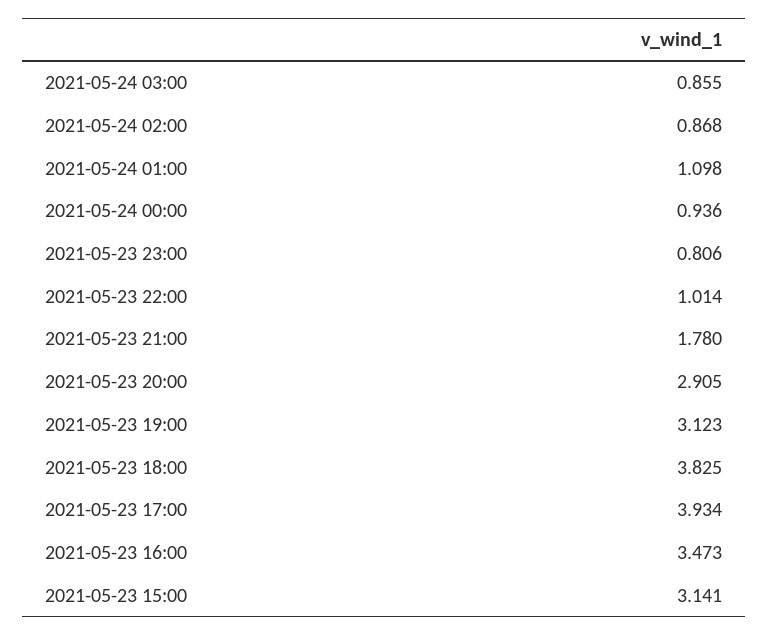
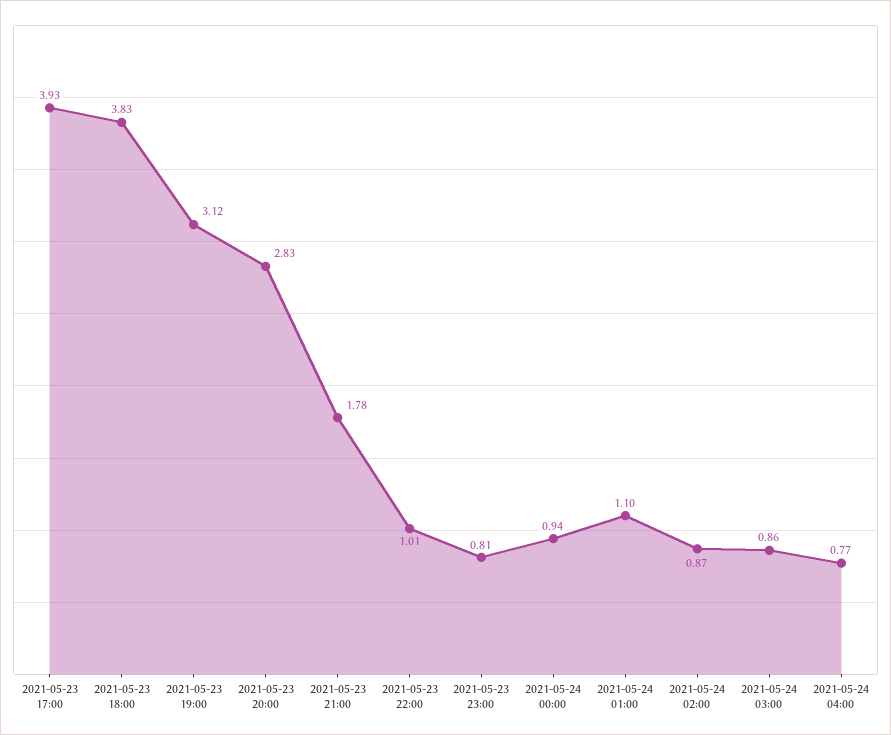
2021-05-23 20:00: 2.905 -> 2.83
2021-05-23 16:00: 3.473 -> none
2021-05-23 15:00: 3.141 -> none
2021-05-24 04:00: none -> 0.77

